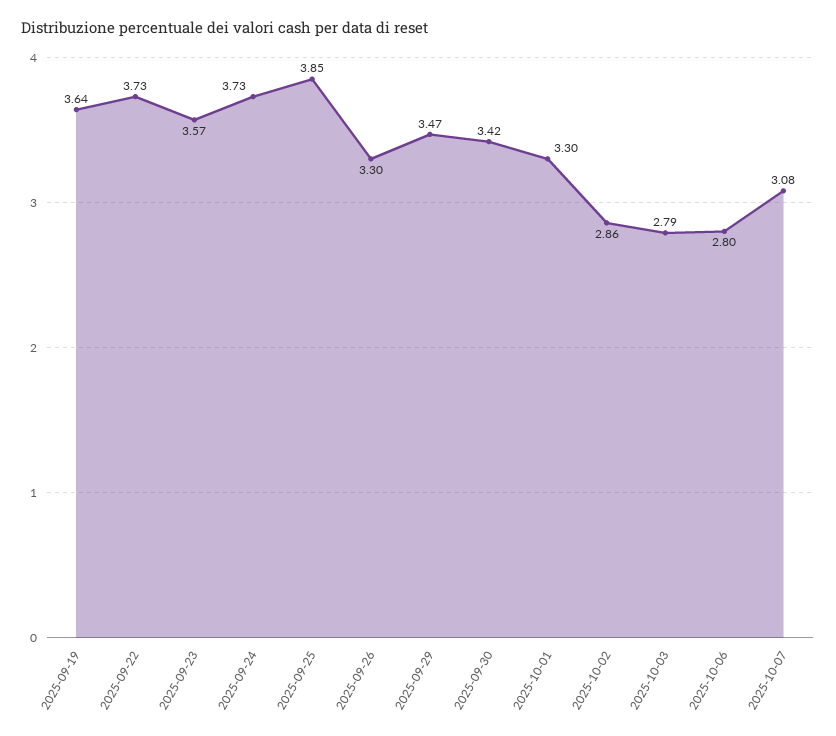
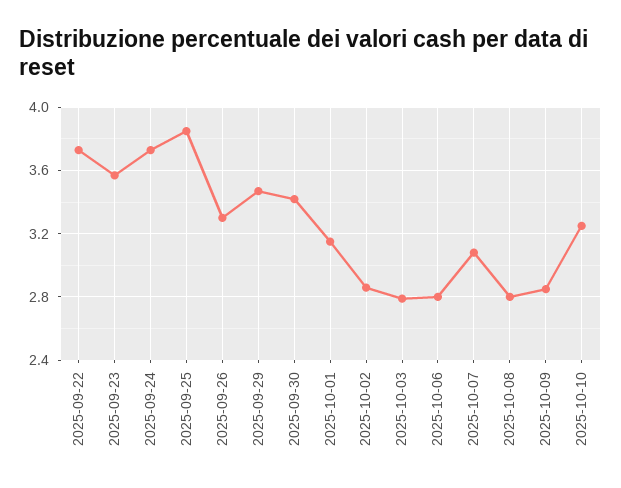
2025-09-19: 3.64 -> none
2025-10-01: 3.3 -> 3.15
2025-10-08: none -> 2.8
2025-10-09: none -> 2.85
2025-10-10: none -> 3.25

